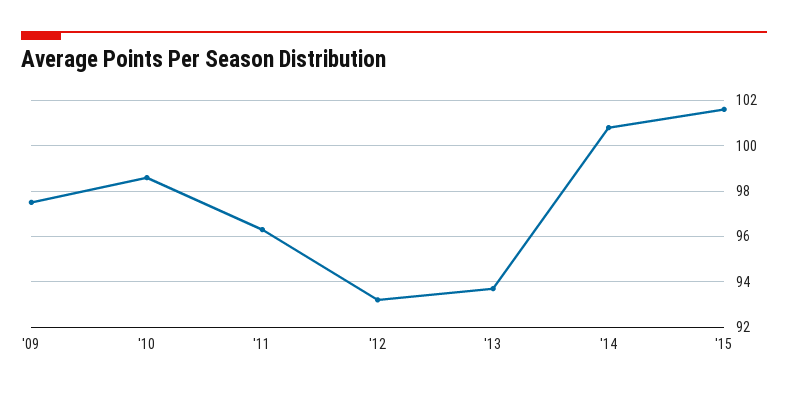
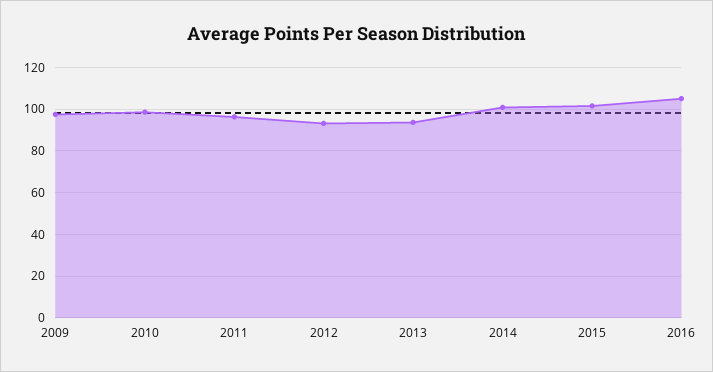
2016: none -> 105

